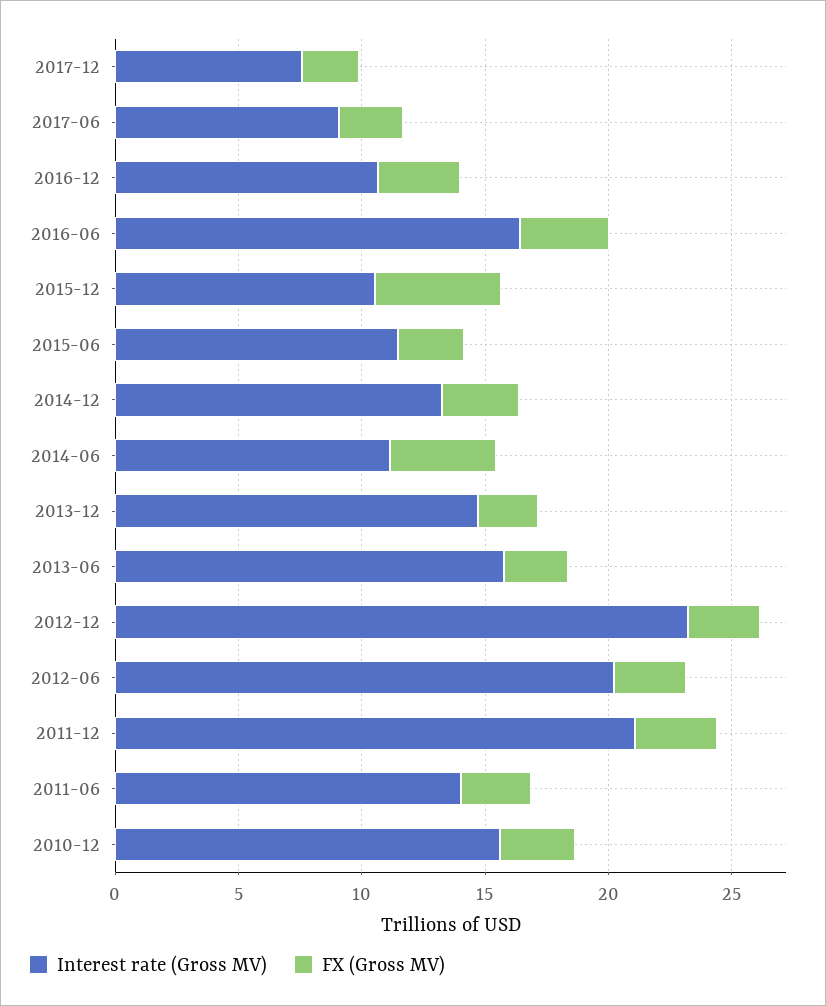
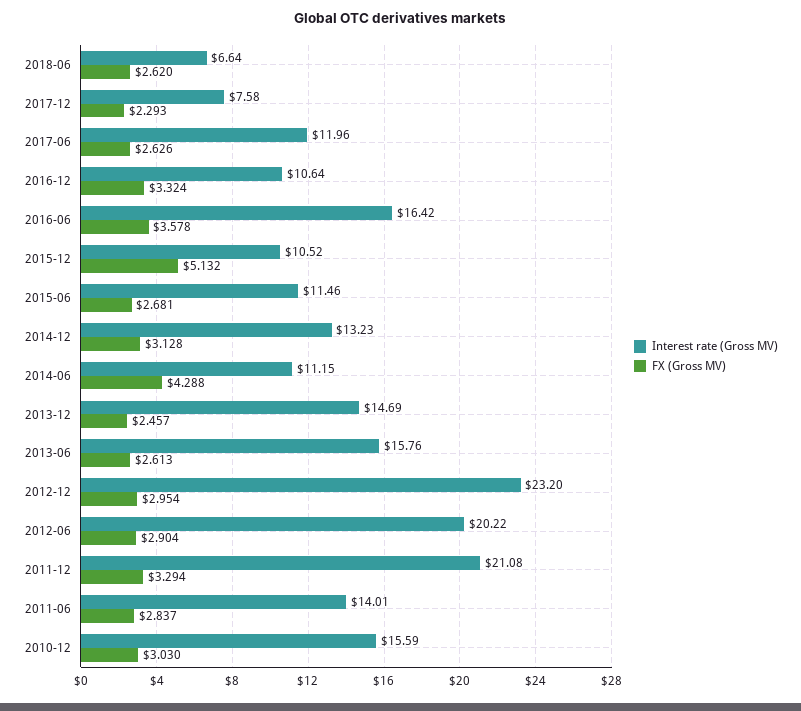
Interest rate (Gross MV), 2017-06: 9 -> 11.96
Interest rate (Gross MV), 2018-06: none -> 6.64
FX (Gross MV), 2018-06: none -> 2.62

